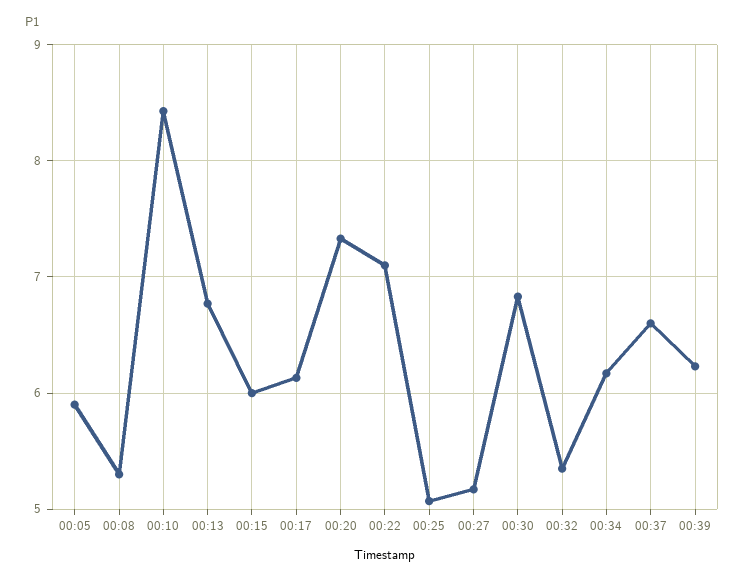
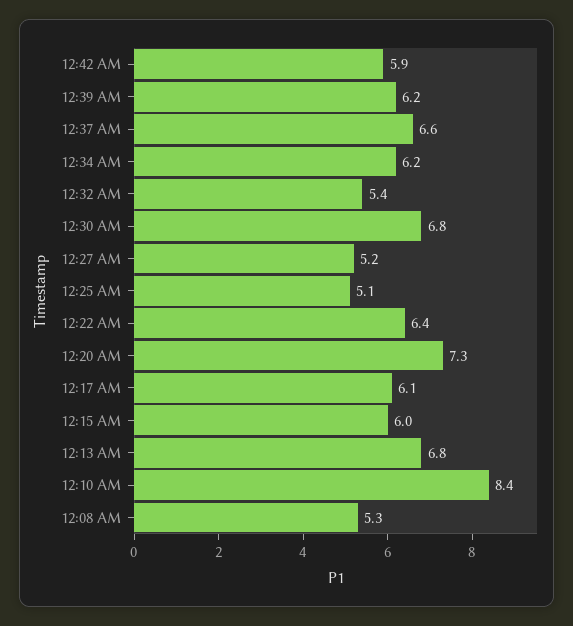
00:05: 5.9 -> none
00:22: 7.1 -> 6.4
12:42 AM: none -> 5.9

